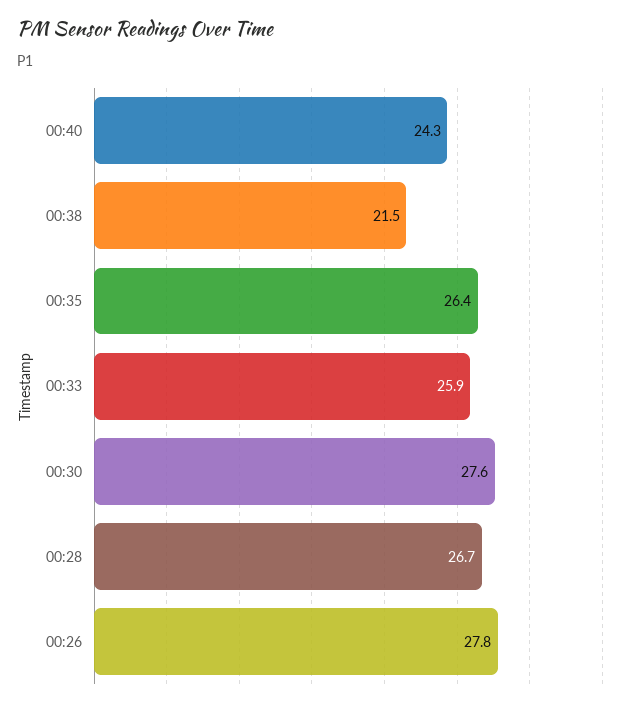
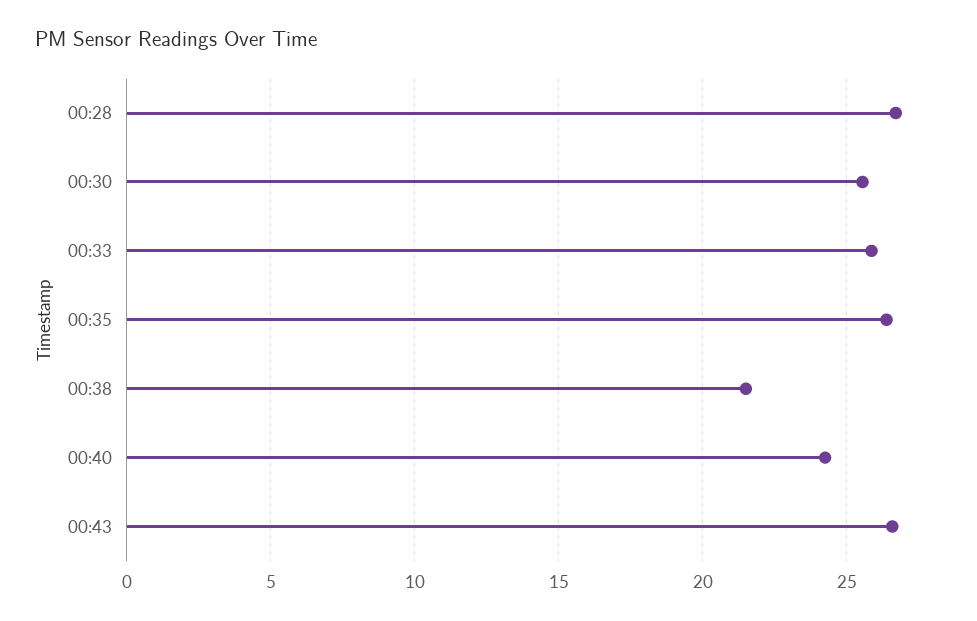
00:30: 27.6 -> 25.5
00:26: 27.8 -> none
00:43: none -> 26.5

